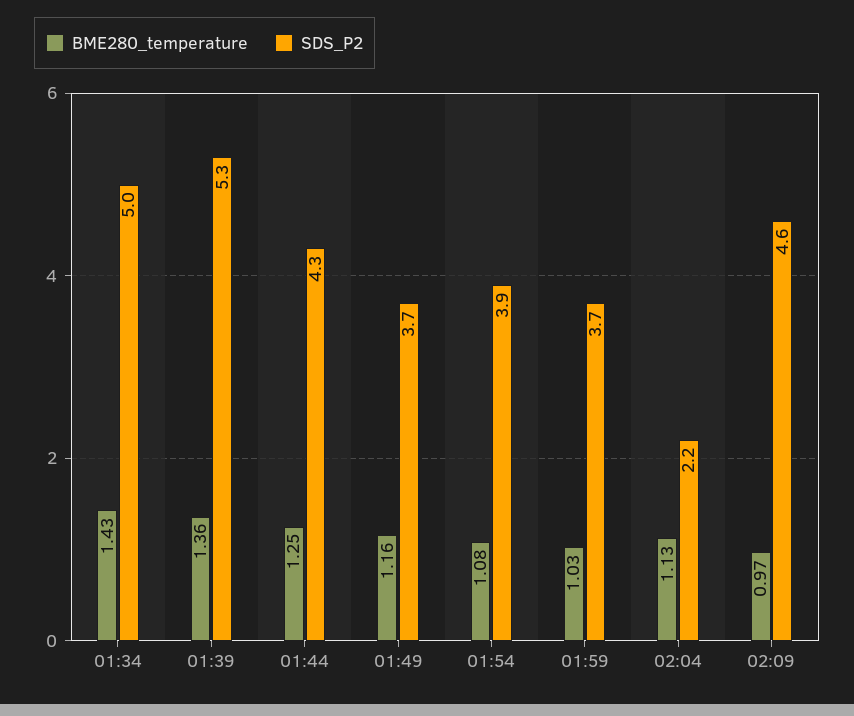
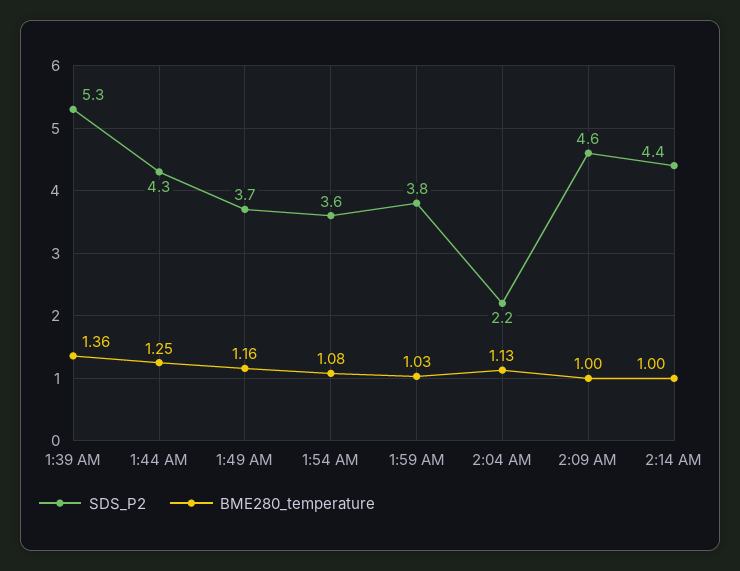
BME280_temperature, 01:34: 1.43 -> none
SDS_P2, 01:34: 5 -> none
SDS_P2, 01:54: 3.9 -> 3.6
SDS_P2, 01:59: 3.7 -> 3.8
BME280_temperature, 02:09: 0.97 -> 1
SDS_P2, 2:14 AM: none -> 4.4
BME280_temperature, 2:14 AM: none -> 1

